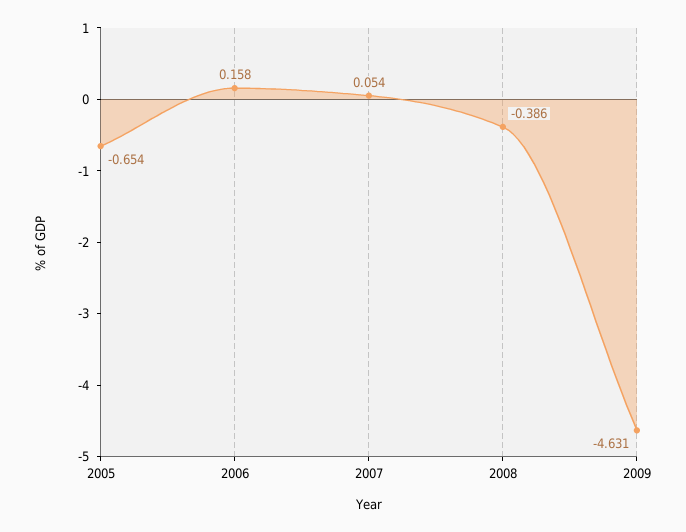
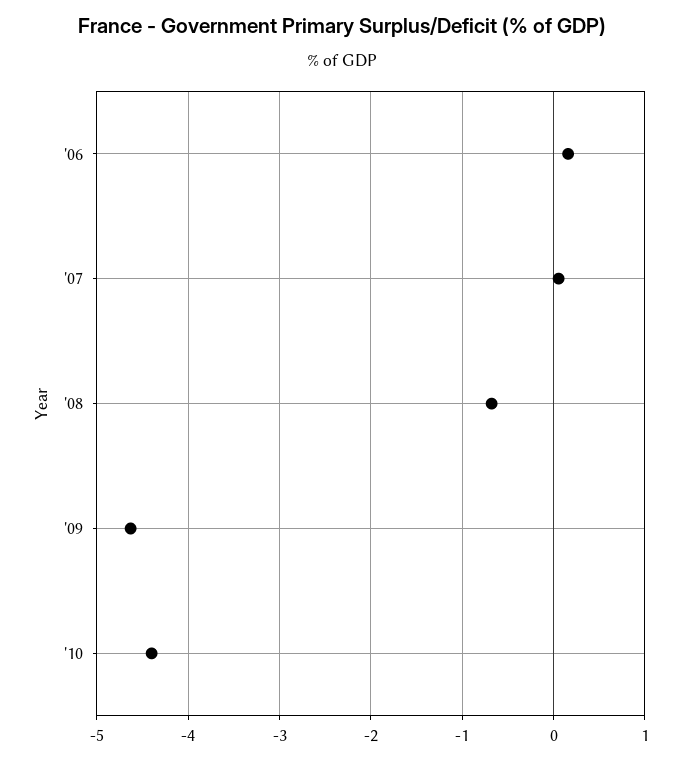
2005: -0.654 -> none
2008: -0.386 -> -0.7
'10: none -> -4.4

